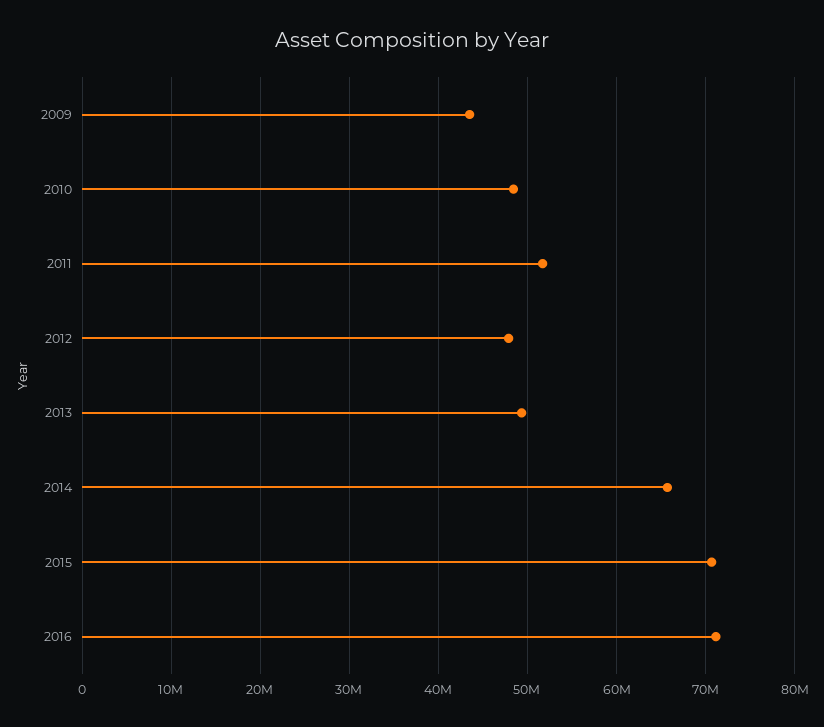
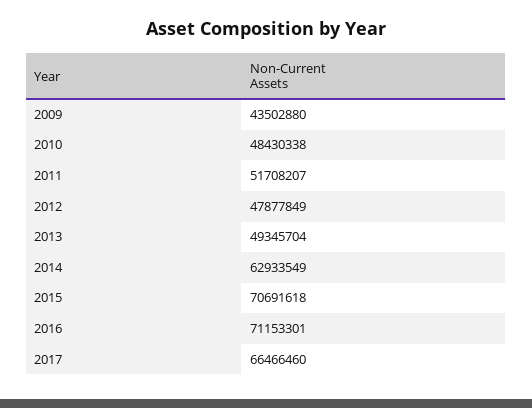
2014: 66000000 -> 62933549
2017: none -> 66466460

